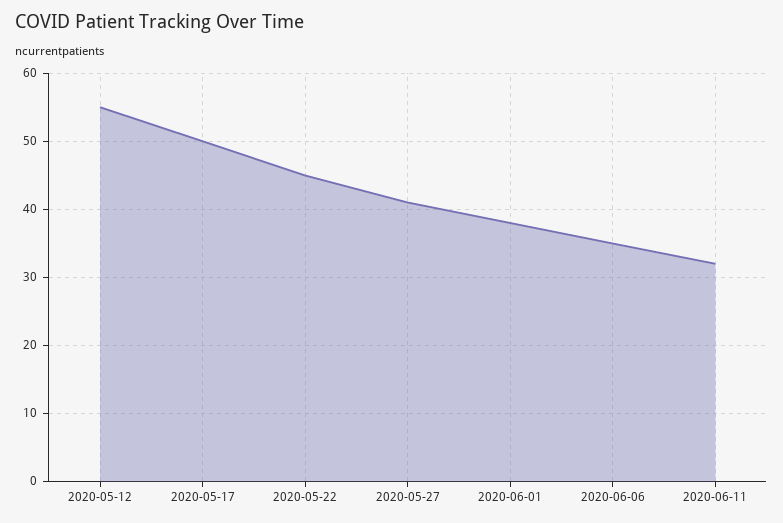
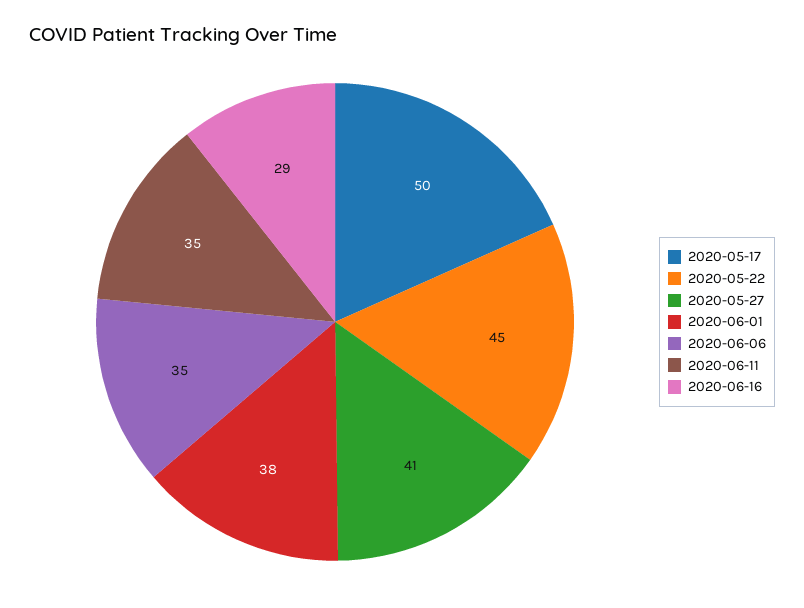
2020-05-12: 55 -> none
2020-06-11: 32 -> 35
2020-06-16: none -> 29

